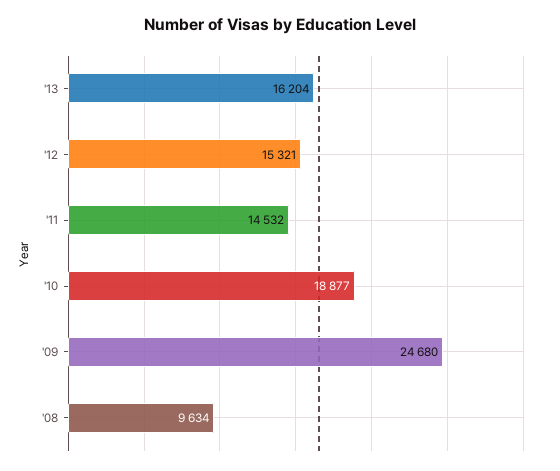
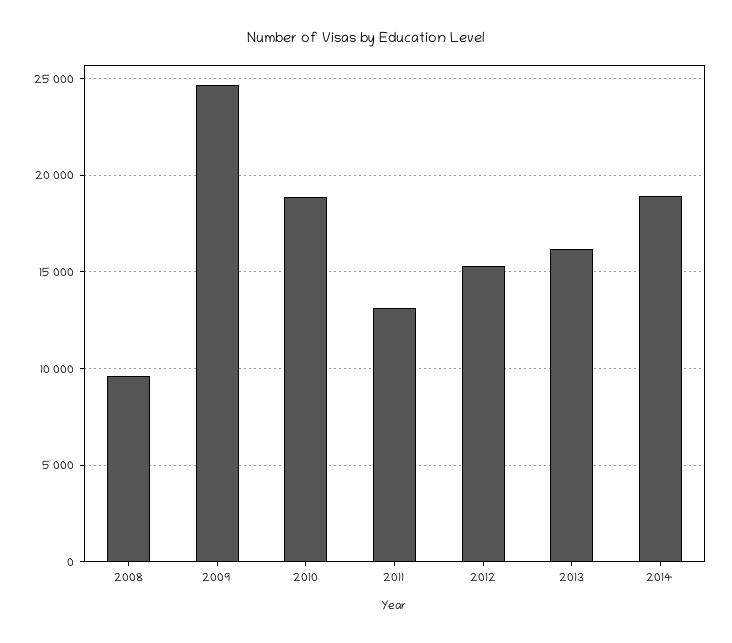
'11: 14532 -> 13000
2014: none -> 19000

